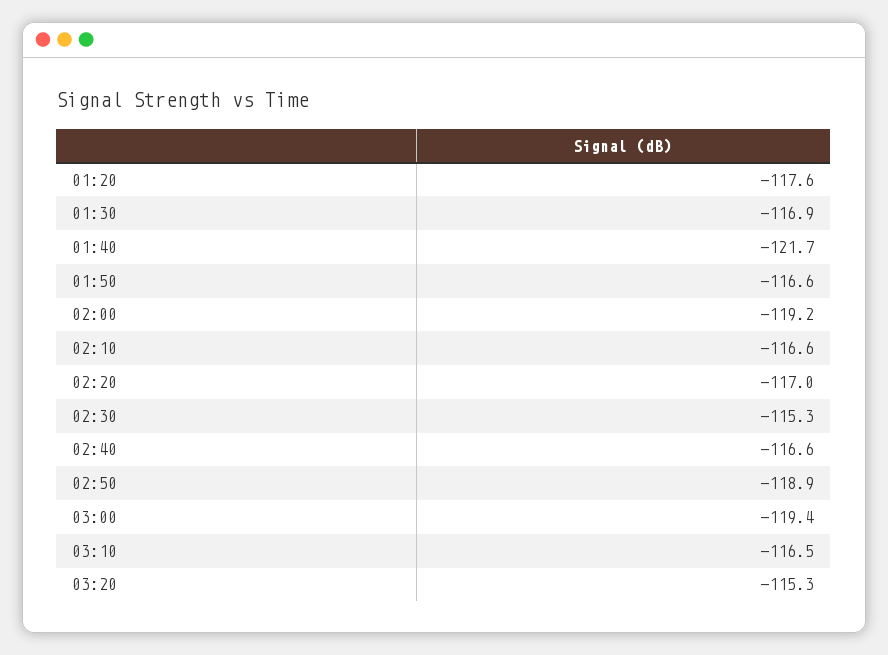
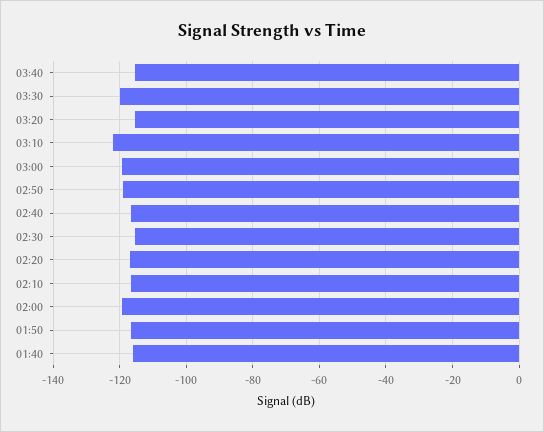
01:20: -117.6 -> none
01:30: -116.9 -> none
01:40: -121.7 -> -116
03:10: -116.5 -> -122
03:40: none -> -116
03:30: none -> -120

